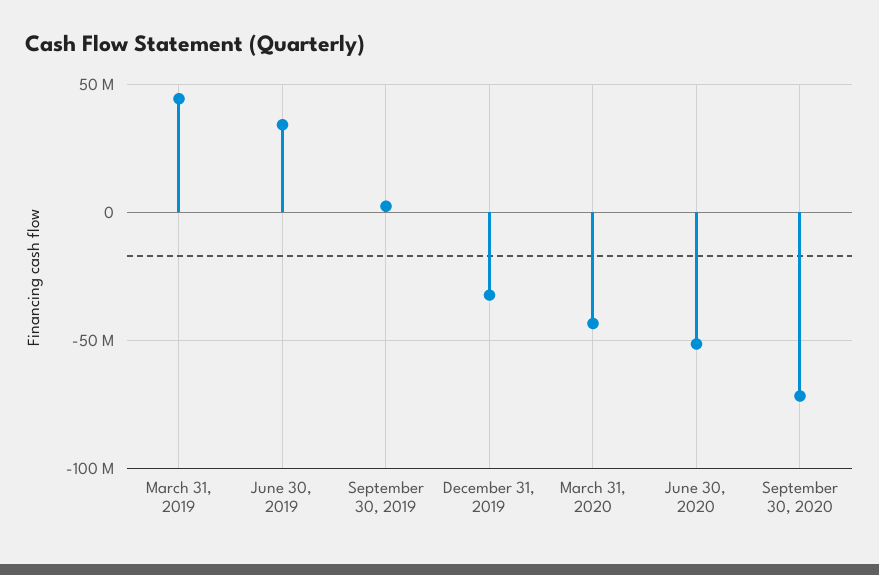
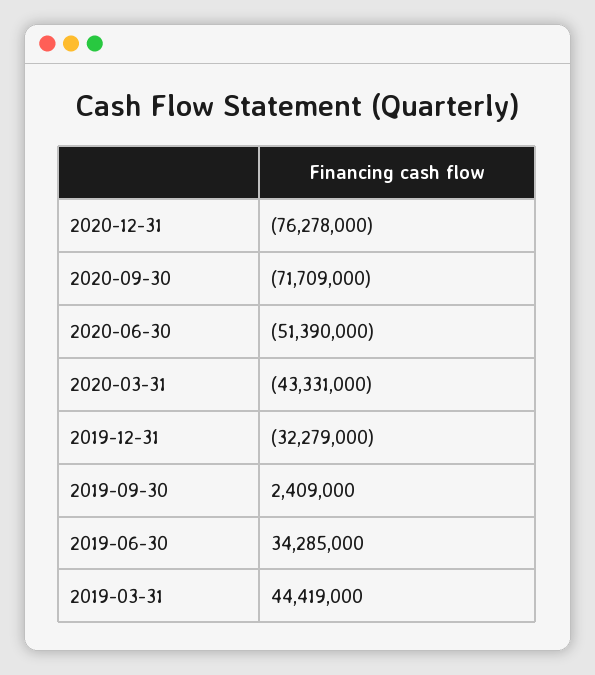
2020-12-31: none -> -76278000

